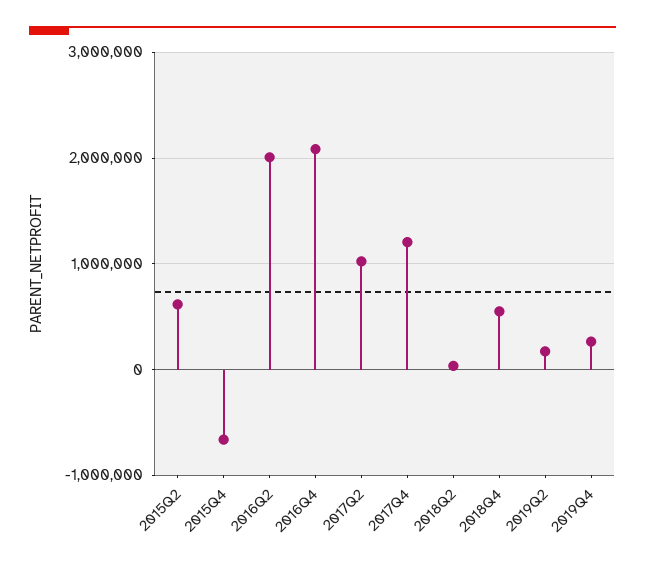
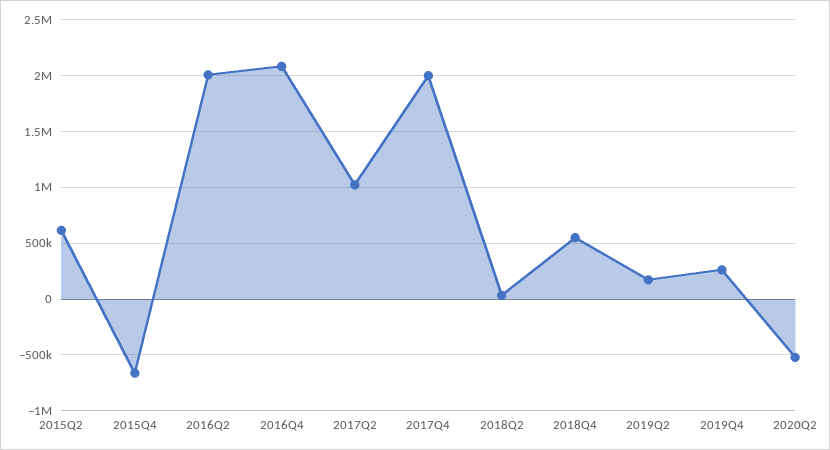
2017Q4: 1200000 -> 2000000
2020Q2: none -> -500000

